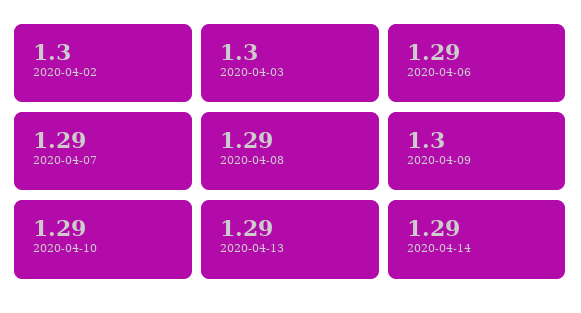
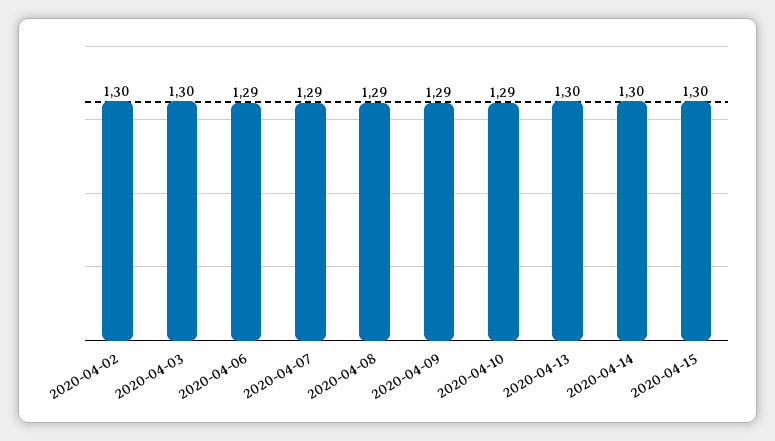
2020-04-09: 1.3 -> 1.29
2020-04-13: 1.29 -> 1.3
2020-04-14: 1.29 -> 1.3
2020-04-15: none -> 1.3

